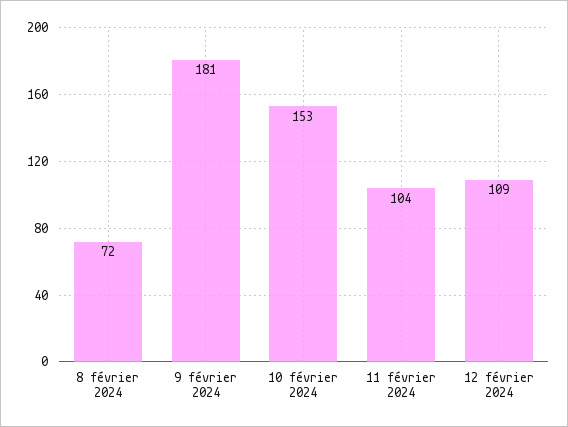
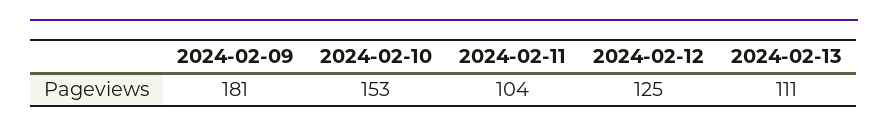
8 février 2024: 72 -> none
12 février 2024: 109 -> 125
2024-02-13: none -> 111

